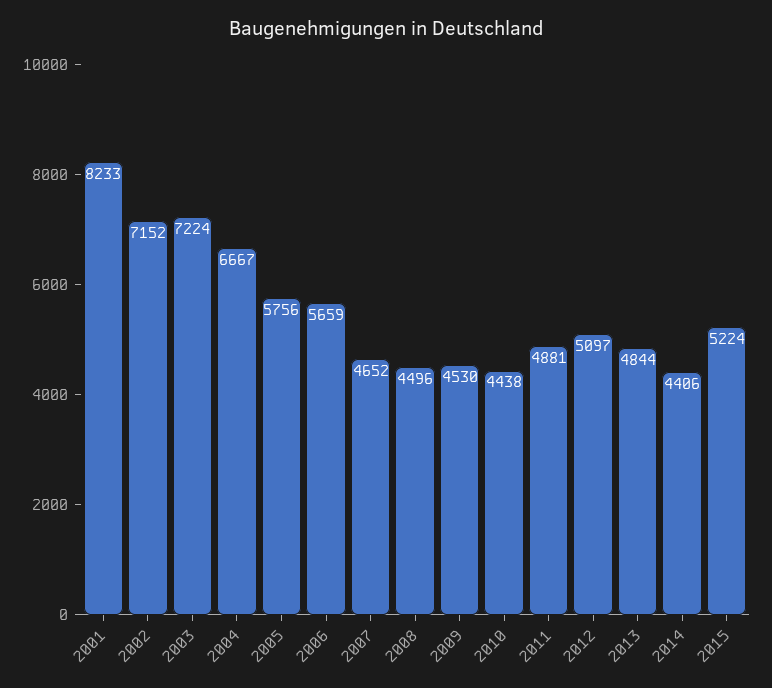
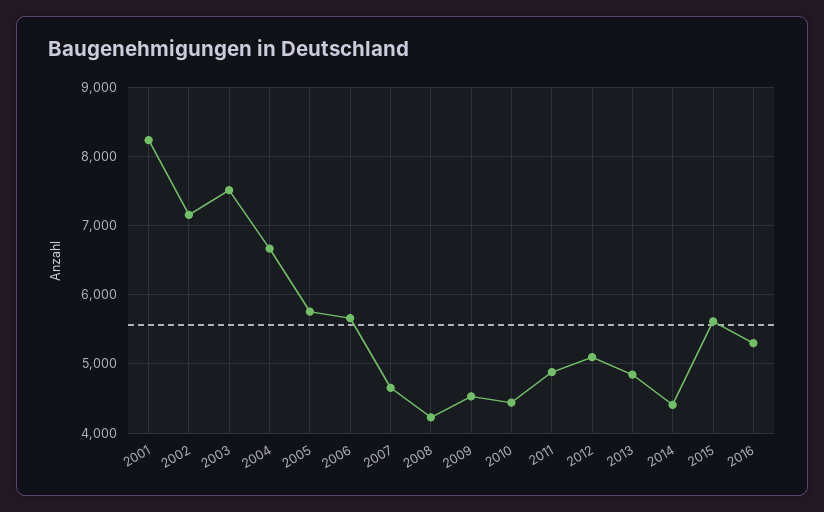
2003: 7224 -> 7500
2008: 4496 -> 4200
2015: 5224 -> 5600
2016: none -> 5300

